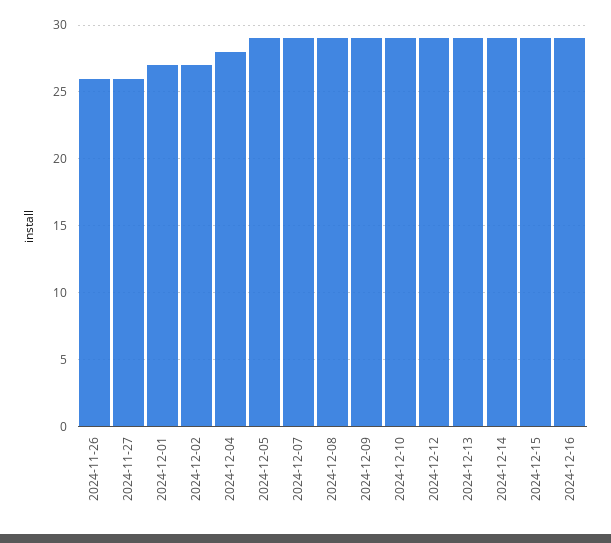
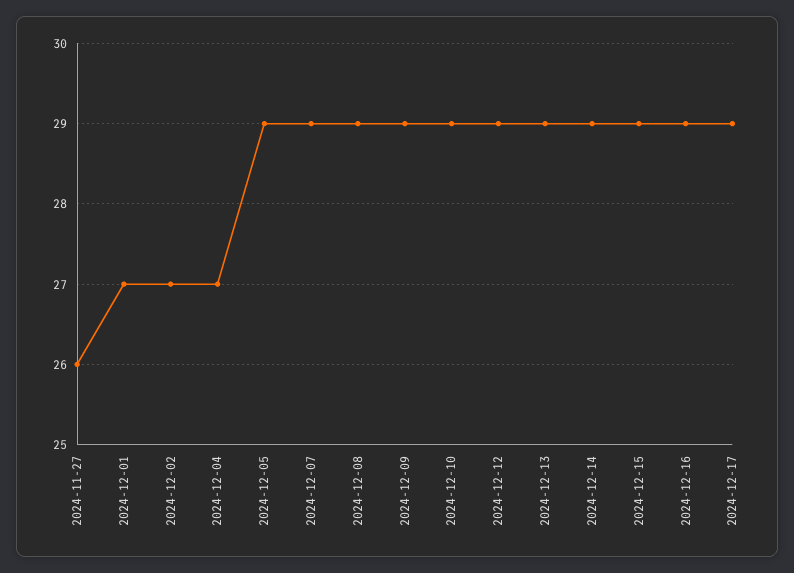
2024-11-26: 26 -> none
2024-12-04: 28 -> 27
2024-12-17: none -> 29

